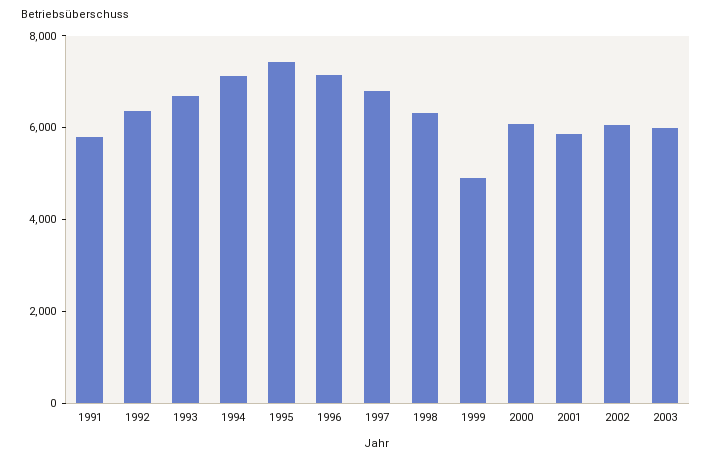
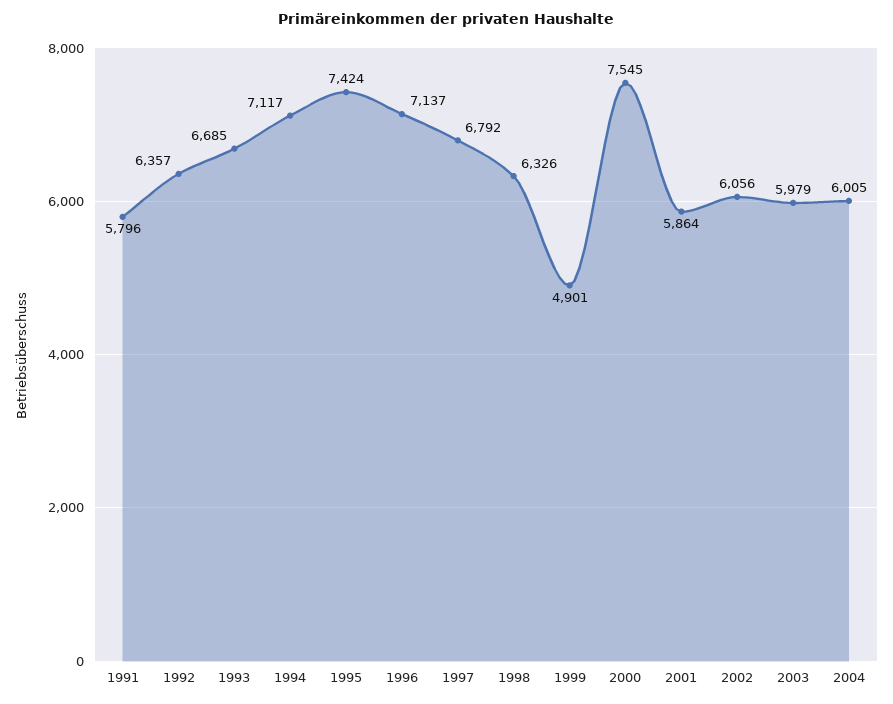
2000: 6000 -> 7545
2004: none -> 6005

